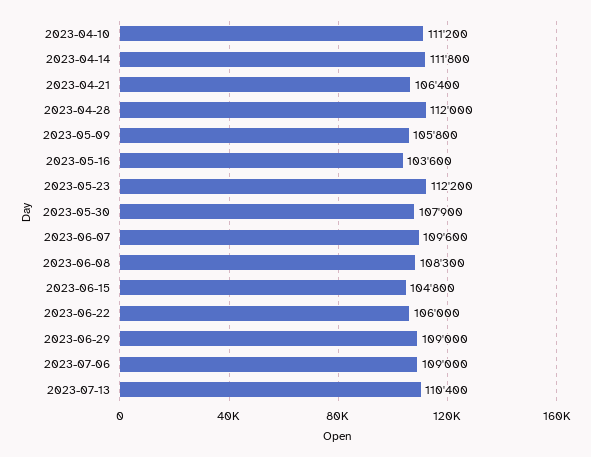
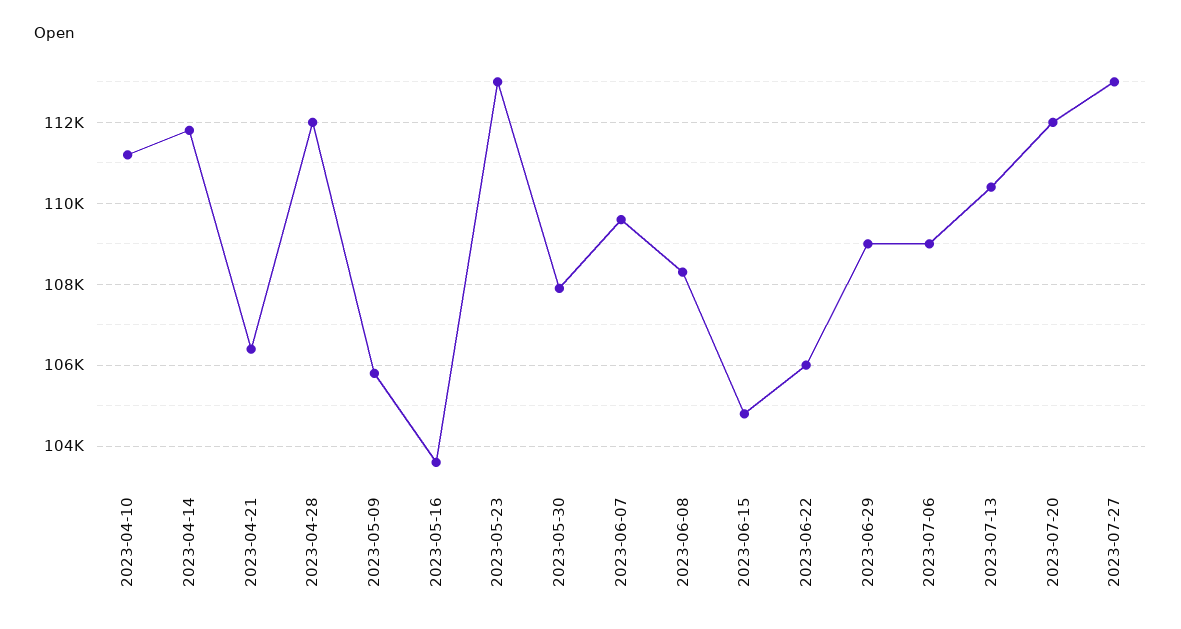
2023-05-23: 112200 -> 113000
2023-07-20: none -> 112000
2023-07-27: none -> 113000

